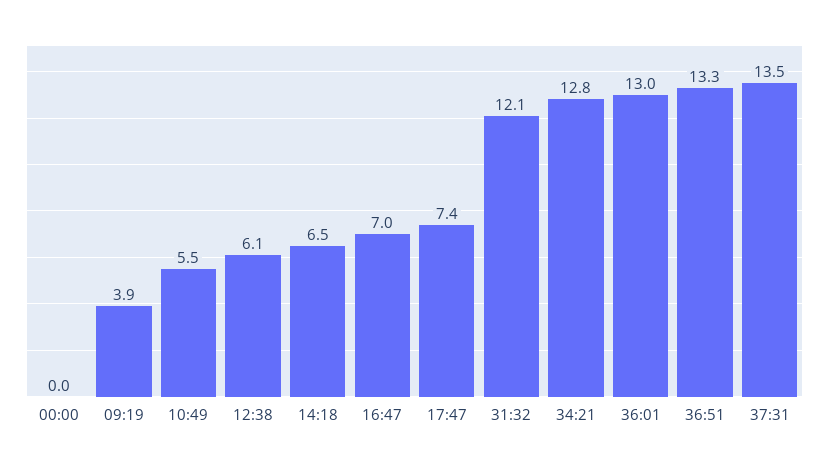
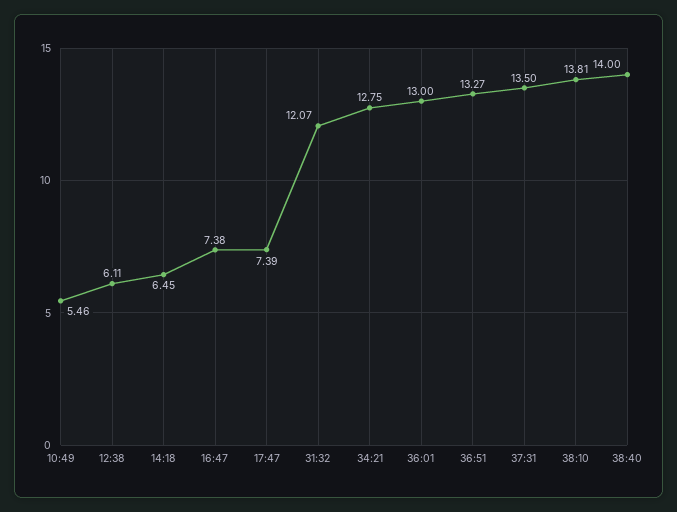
00:00: 0 -> none
09:19: 3.9 -> none
16:47: 7 -> 7.38
38:10: none -> 13.81
38:40: none -> 14

